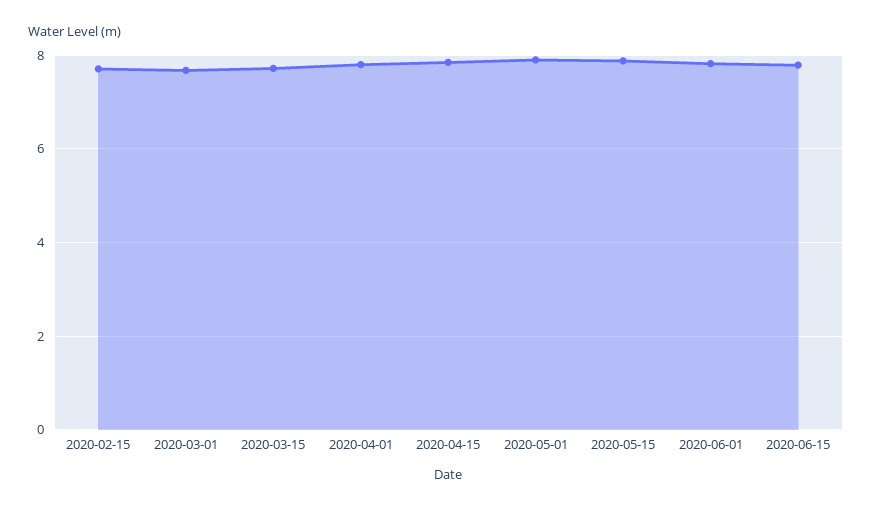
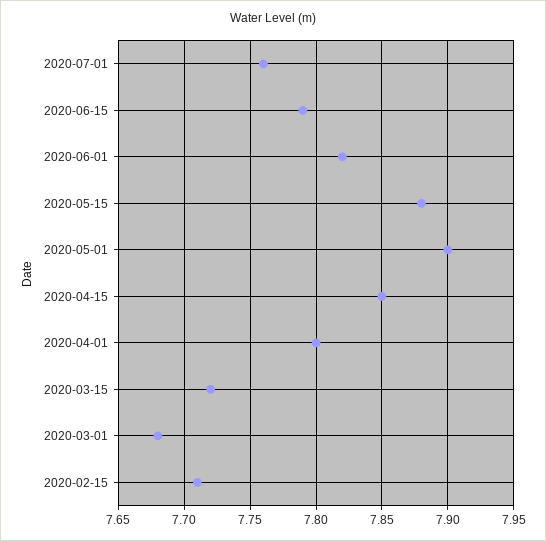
2020-07-01: none -> 7.76

